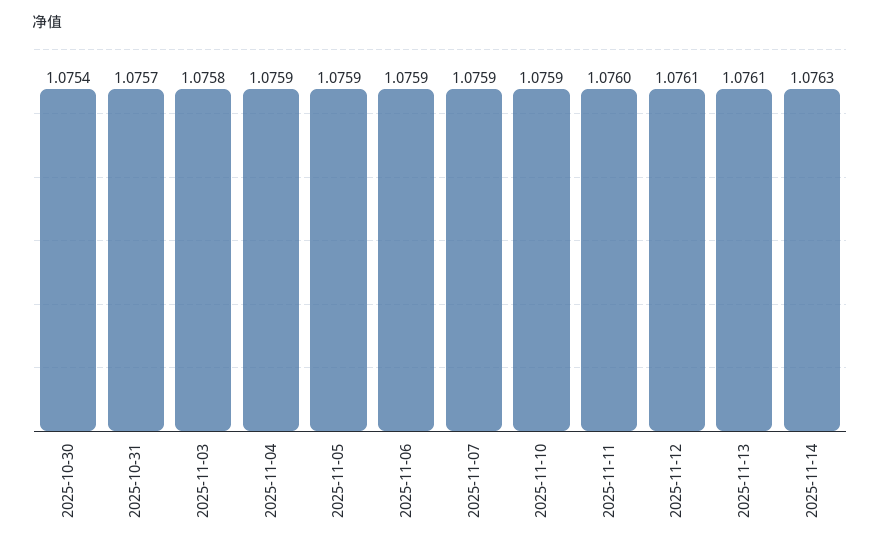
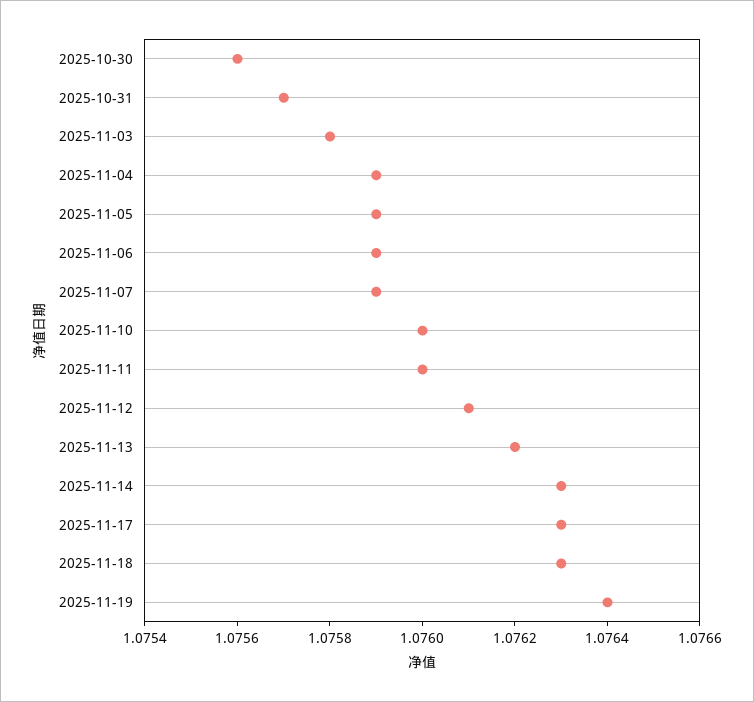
2025-10-30: 1.0754 -> 1.0756
2025-11-10: 1.0759 -> 1.076
2025-11-13: 1.0761 -> 1.0762
2025-11-17: none -> 1.0763
2025-11-18: none -> 1.0763
2025-11-19: none -> 1.0764

